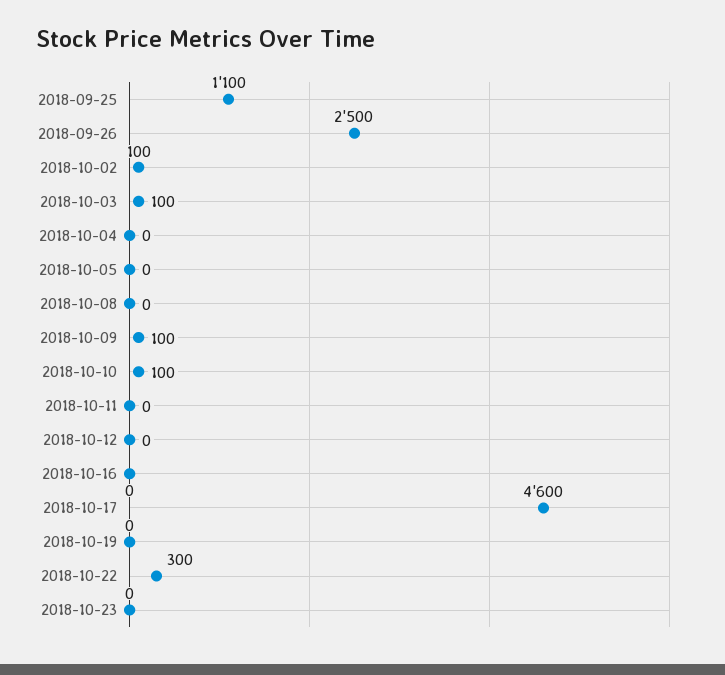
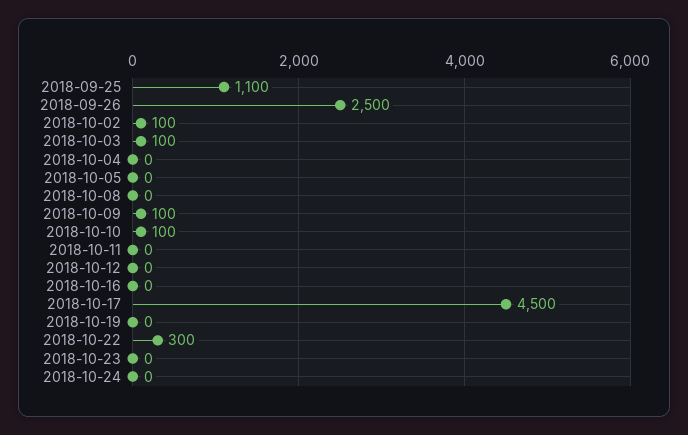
2018-10-17: 4600 -> 4500
2018-10-24: none -> 0

